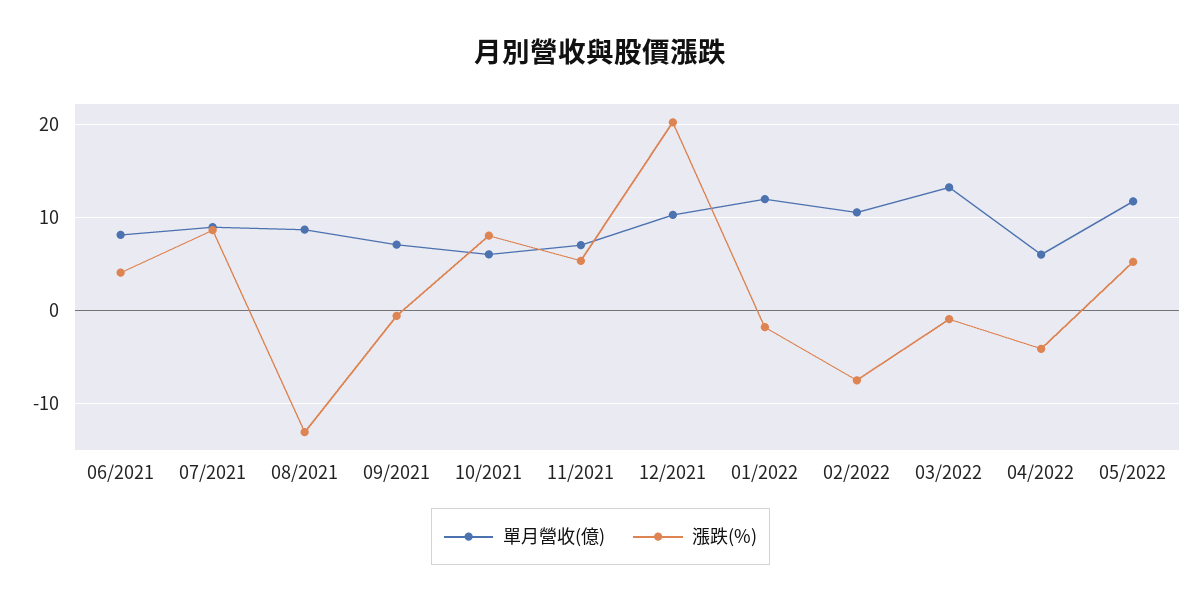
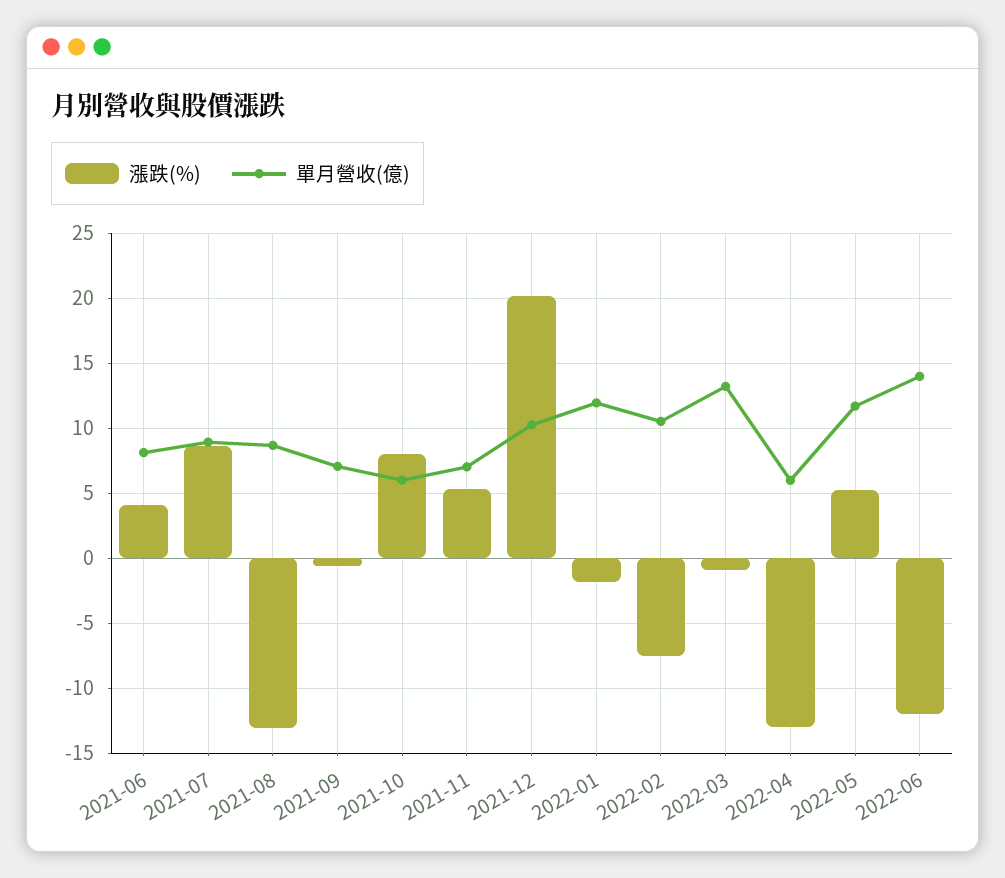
漲跌(%), 04/2022: -4 -> -13
漲跌(%), 2022-06: none -> -12
單月營收(億), 2022-06: none -> 14

